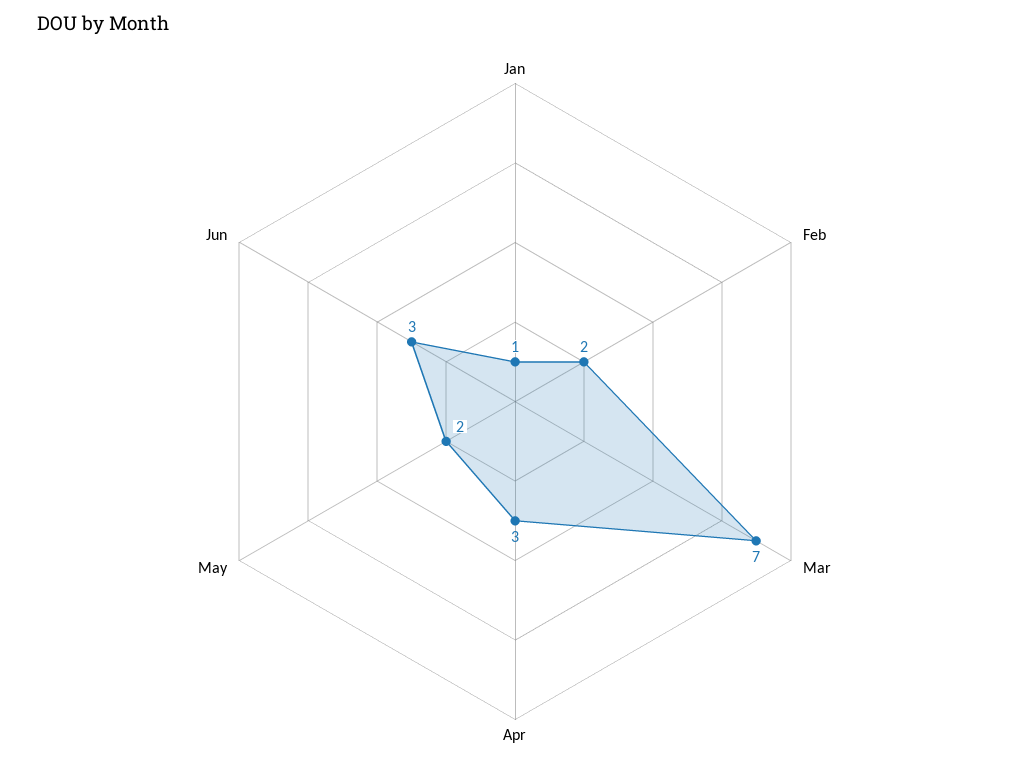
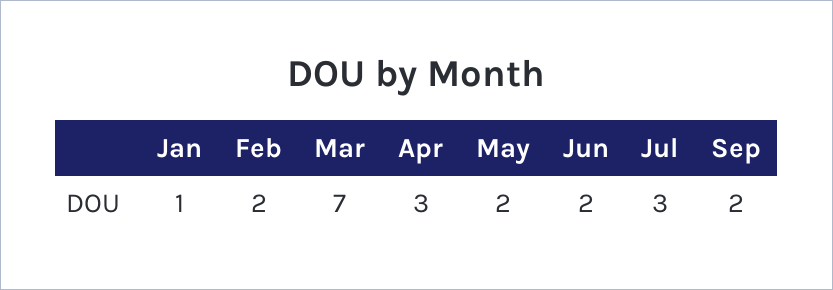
Jun: 3 -> 2
Jul: none -> 3
Sep: none -> 2

